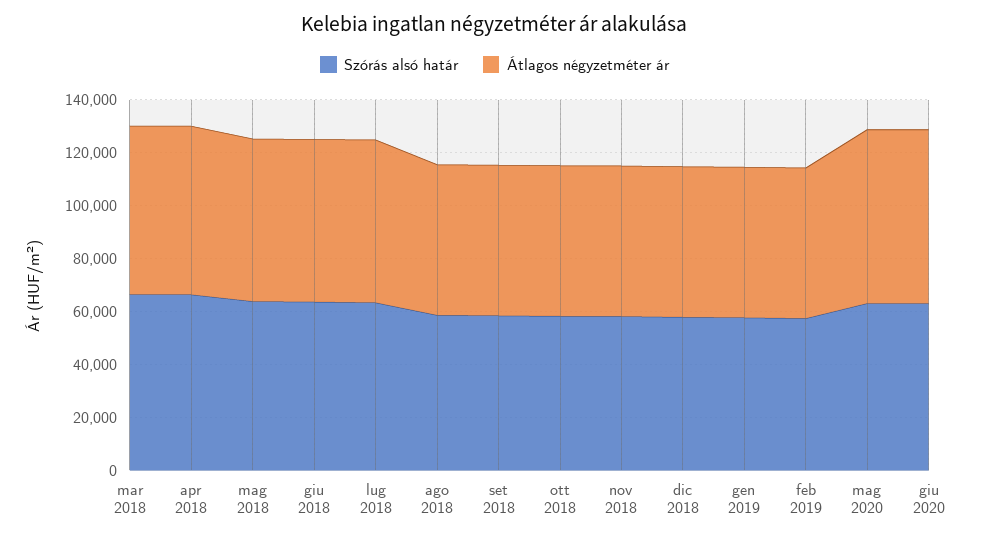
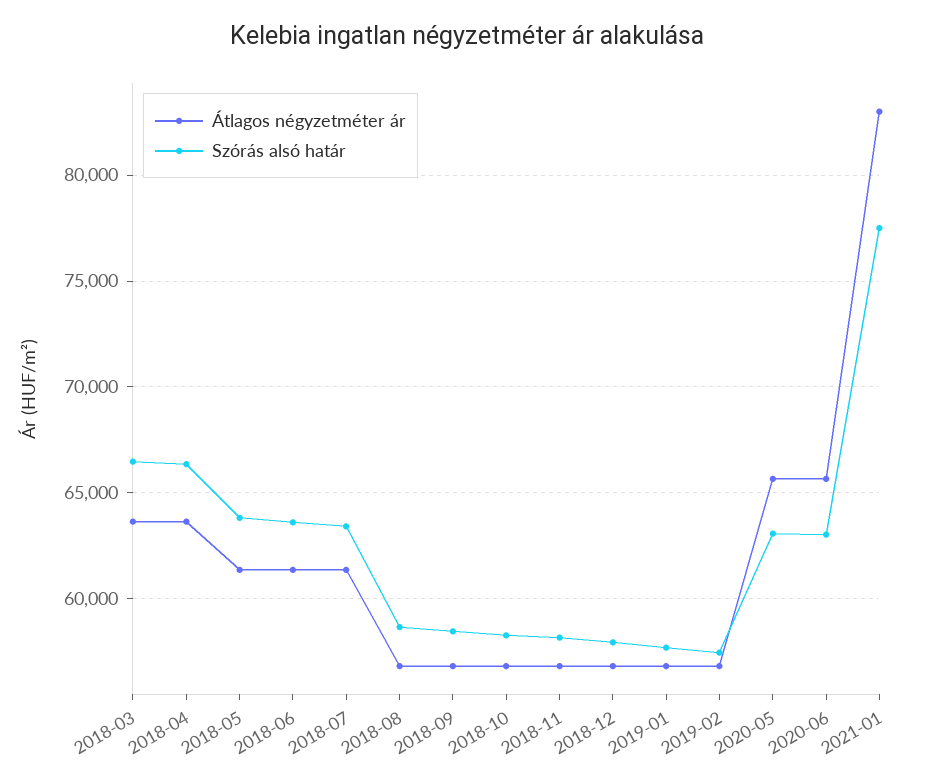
Átlagos négyzetméter ár, 2021-01: none -> 83000
Szórás alsó határ, 2021-01: none -> 77500

